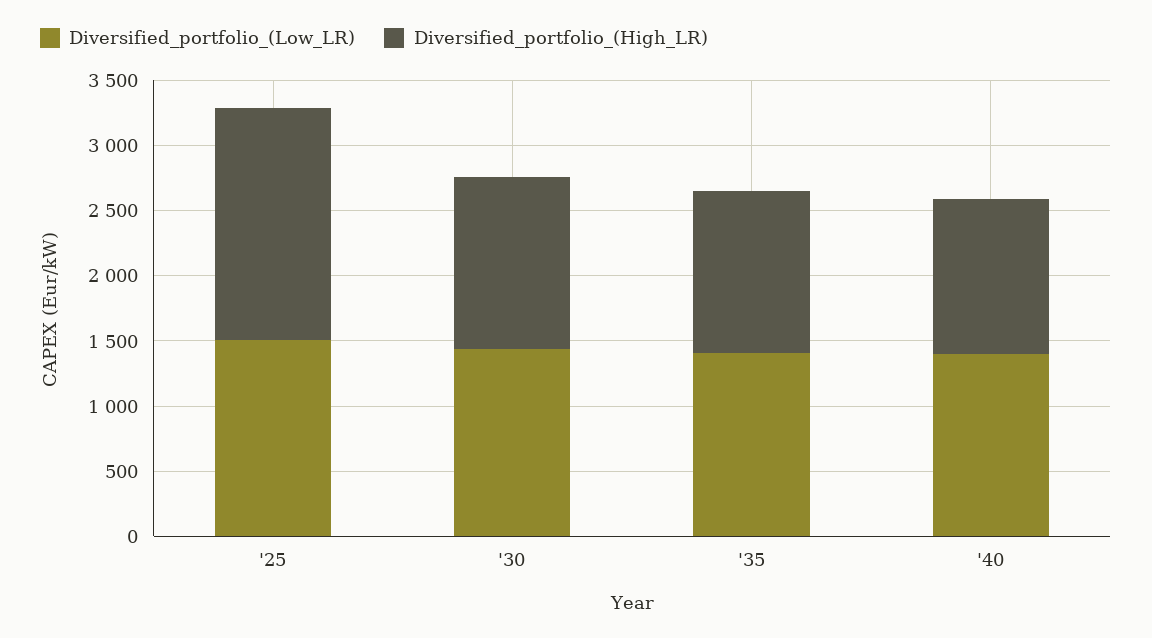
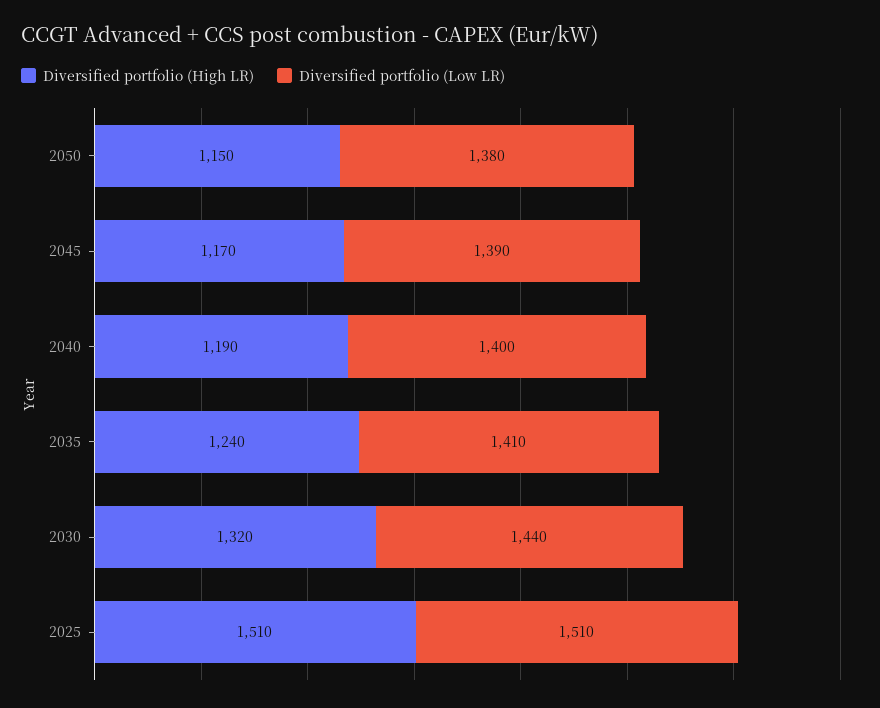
Diversified_portfolio_(High_LR), '25: 1800 -> 1510
Diversified_portfolio_(High_LR), 2050: none -> 1150
Diversified_portfolio_(Low_LR), 2050: none -> 1380
Diversified_portfolio_(High_LR), 2045: none -> 1170
Diversified_portfolio_(Low_LR), 2045: none -> 1390

